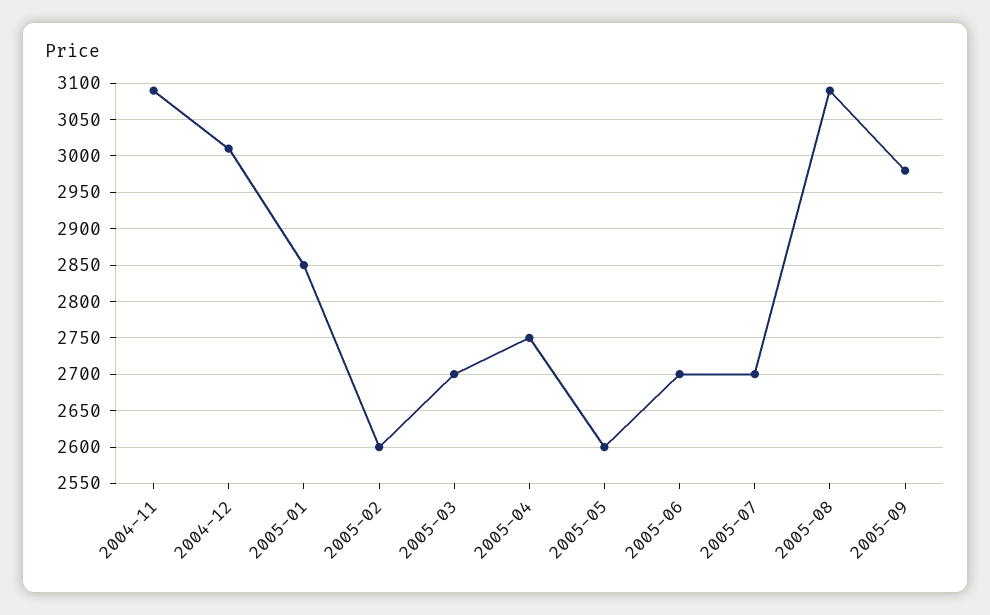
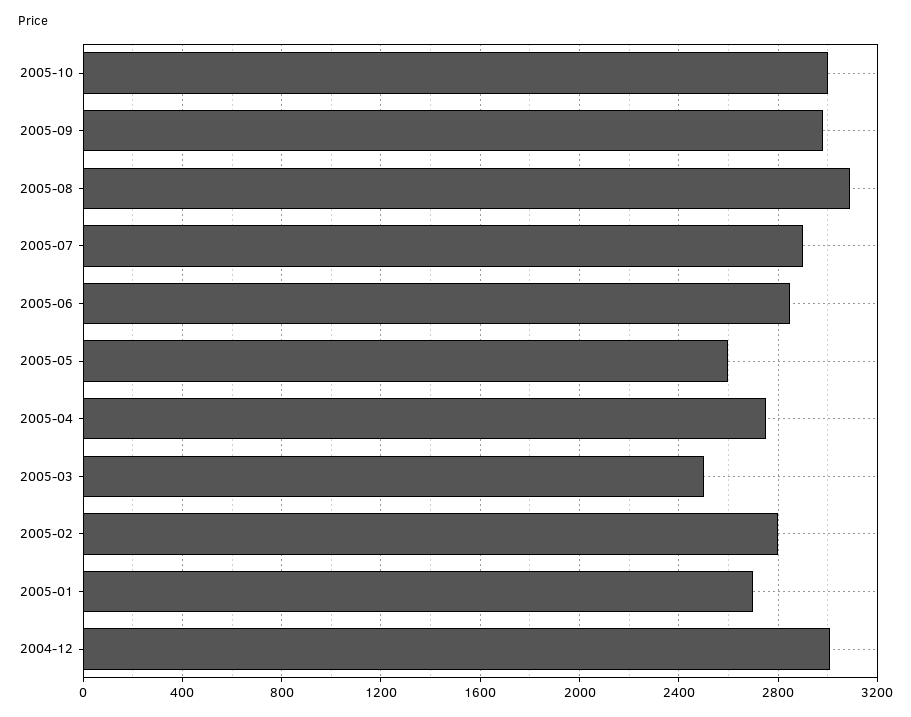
2004-11: 3090 -> none
2005-01: 2850 -> 2700
2005-02: 2600 -> 2800
2005-03: 2700 -> 2500
2005-06: 2700 -> 2850
2005-07: 2700 -> 2900
2005-10: none -> 3000

